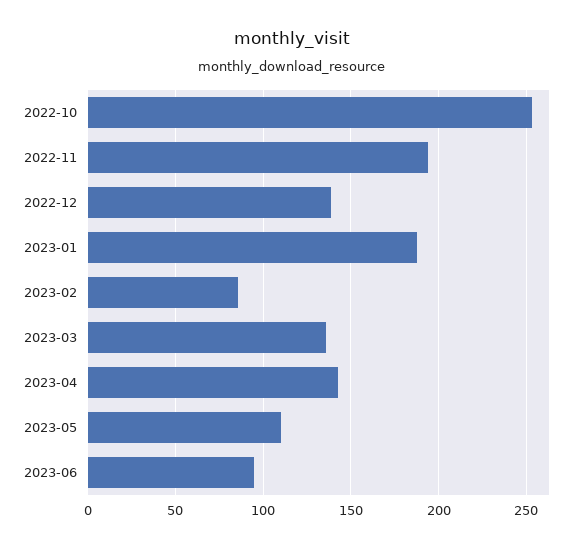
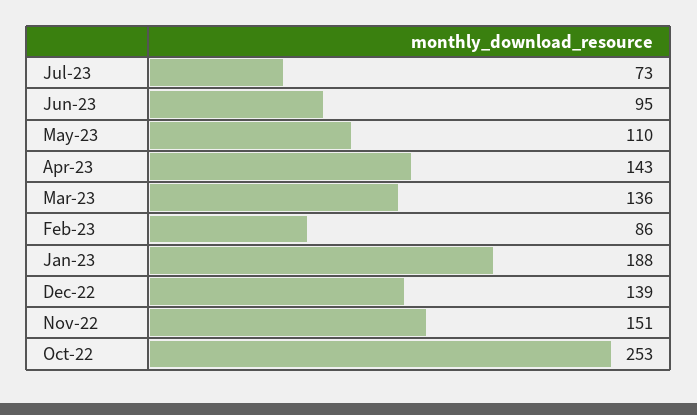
2022-11: 195 -> 151
Jul-23: none -> 73

